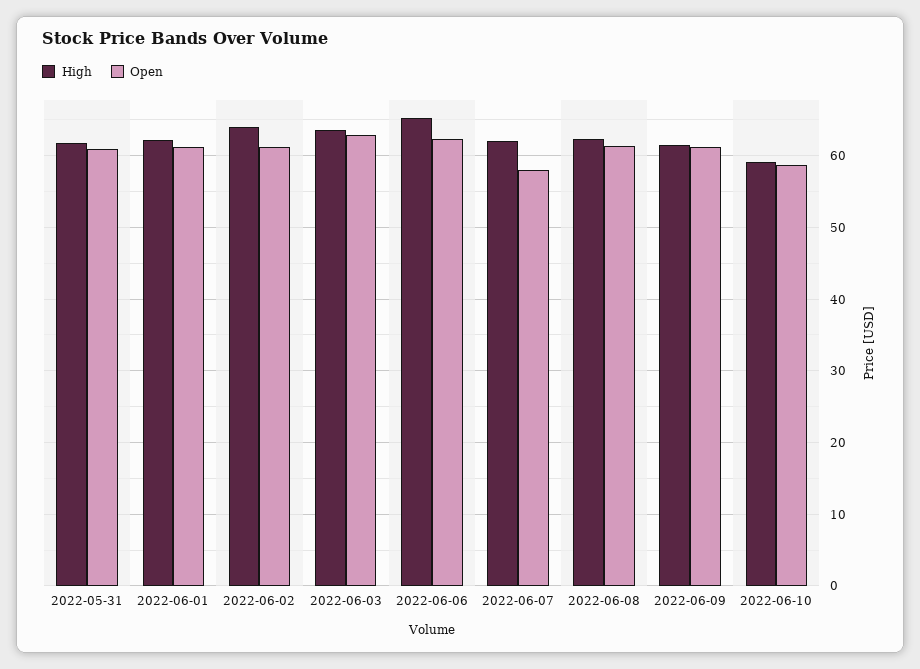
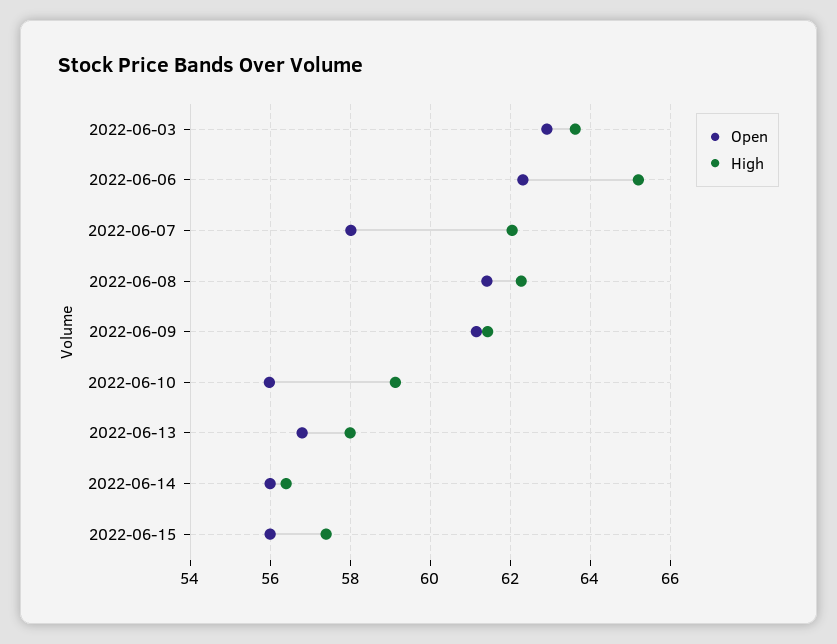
High, 2022-05-31: 62 -> none
Open, 2022-05-31: 61 -> none
High, 2022-06-01: 62 -> none
Open, 2022-06-01: 61 -> none
High, 2022-06-02: 64 -> none
Open, 2022-06-02: 61 -> none
Open, 2022-06-10: 59 -> 56
Open, 2022-06-13: none -> 56.8
High, 2022-06-13: none -> 58
Open, 2022-06-14: none -> 56
High, 2022-06-14: none -> 56.4
Open, 2022-06-15: none -> 56
High, 2022-06-15: none -> 57.4

